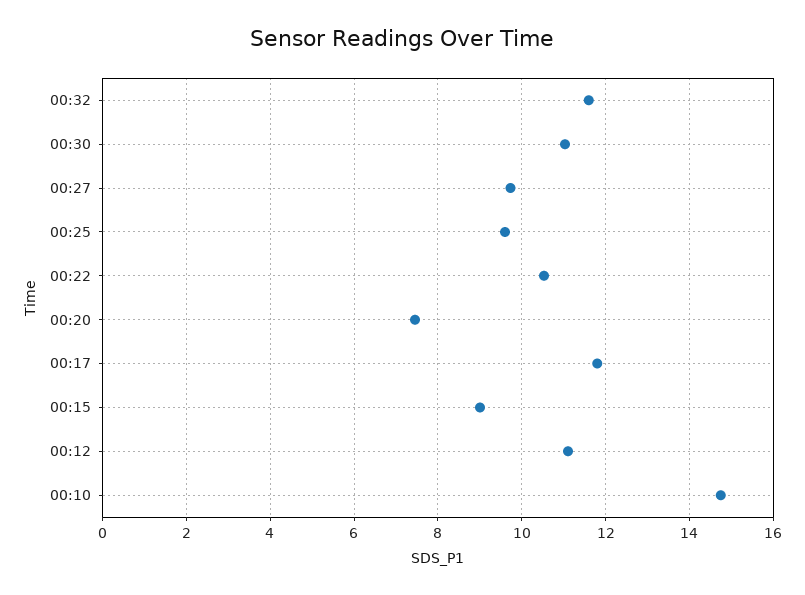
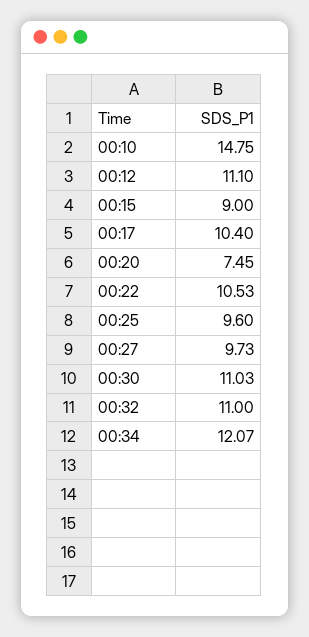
00:32: 11.6 -> 11
00:17: 11.8 -> 10.4
00:34: none -> 12.07

